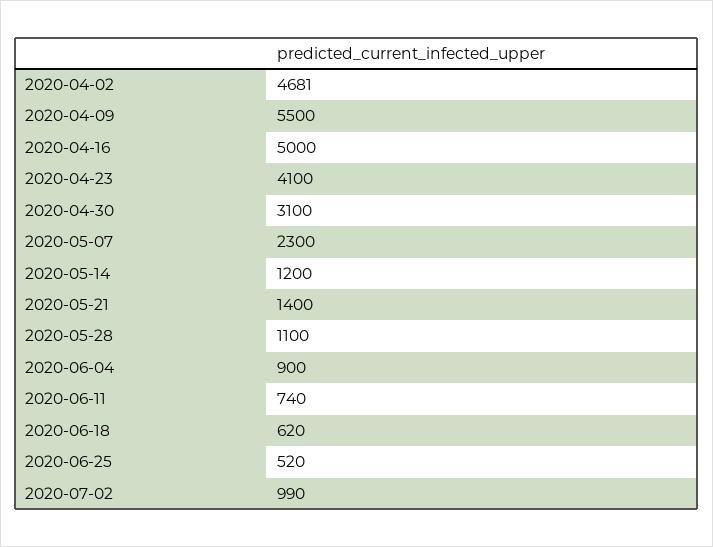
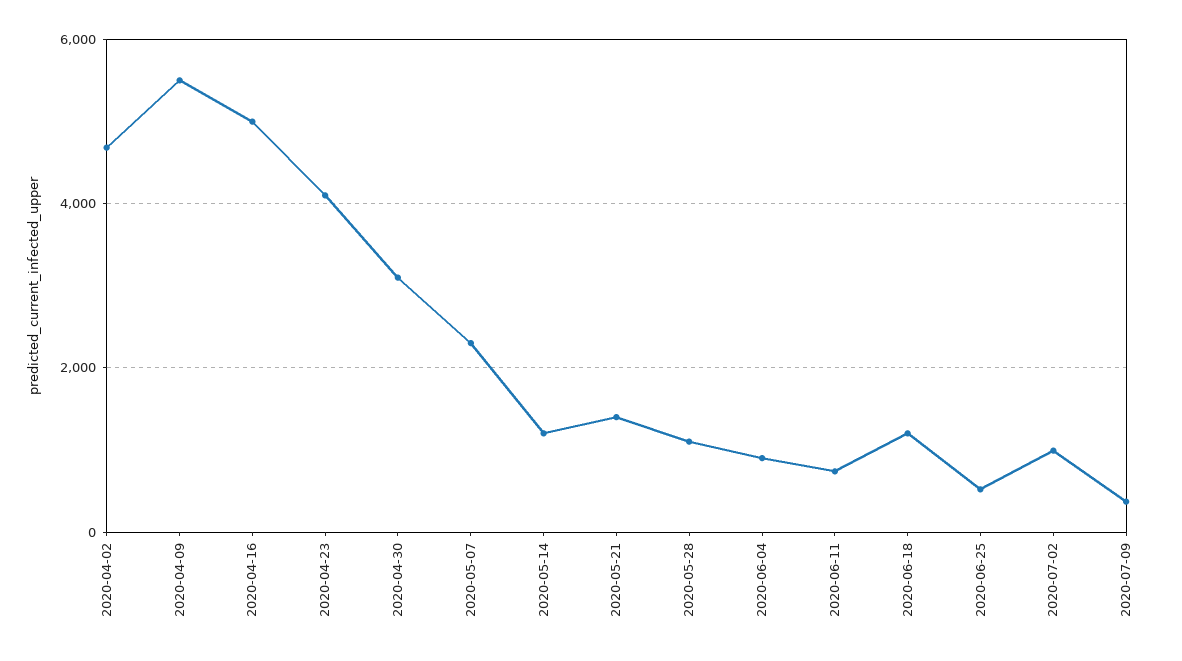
2020-06-18: 620 -> 1200
2020-07-09: none -> 400

